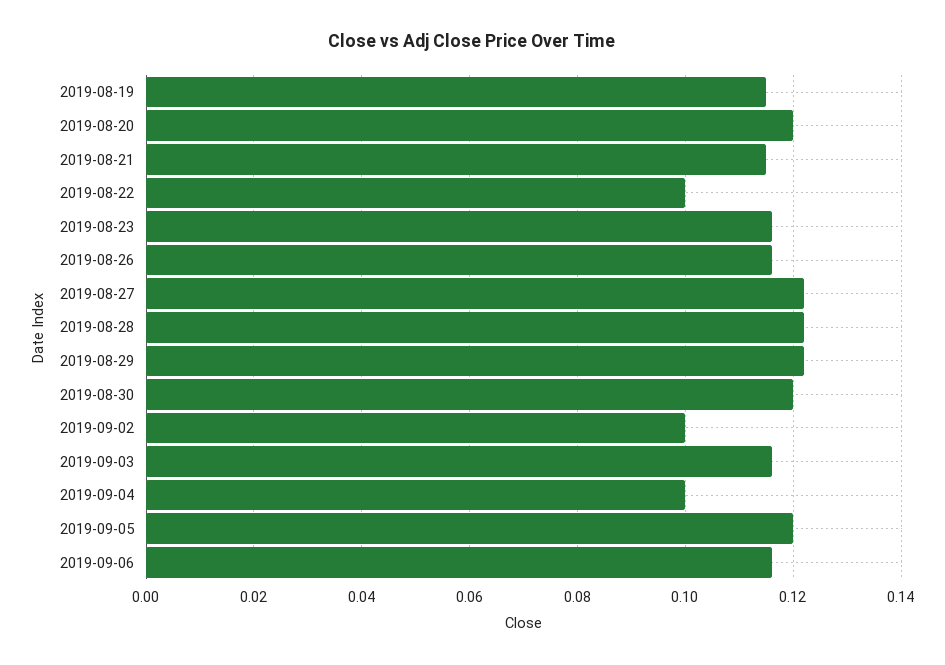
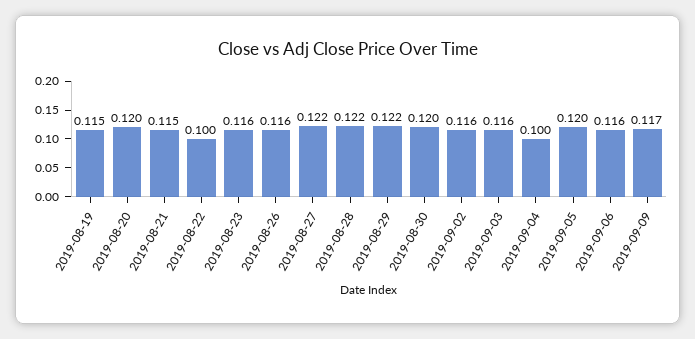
2019-09-02: 0.1 -> 0.116
2019-09-09: none -> 0.117

